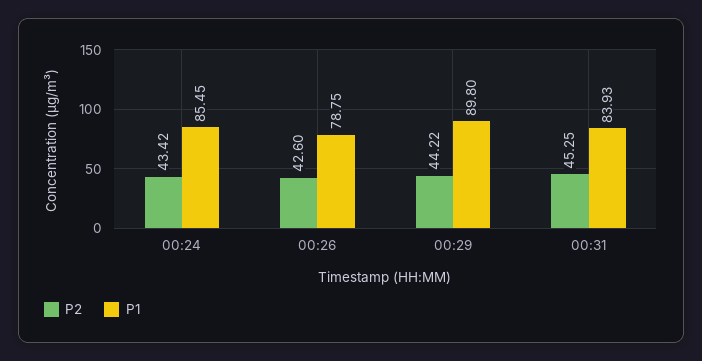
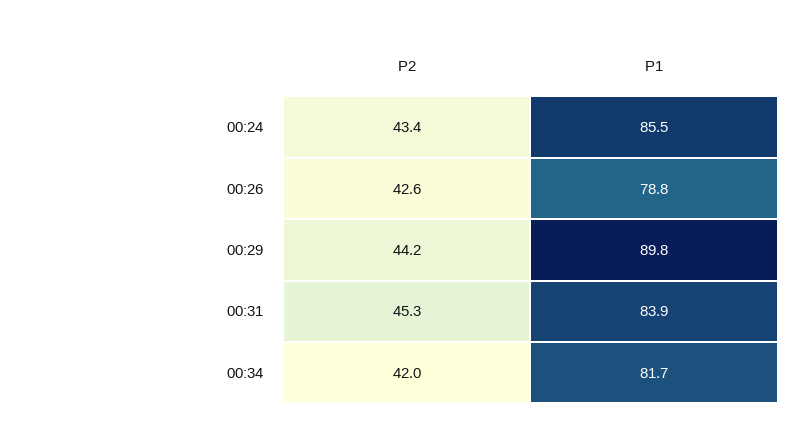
P2, 00:34: none -> 42
P1, 00:34: none -> 81.7

